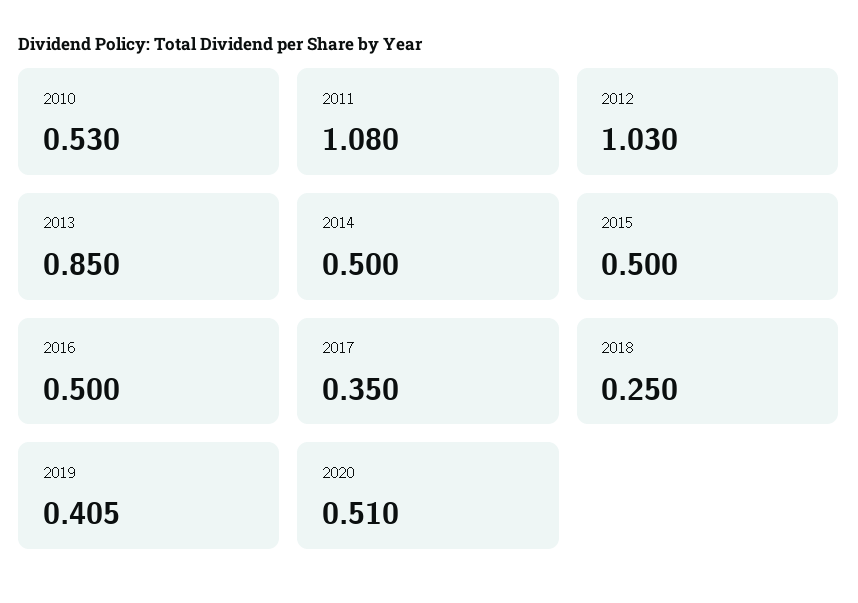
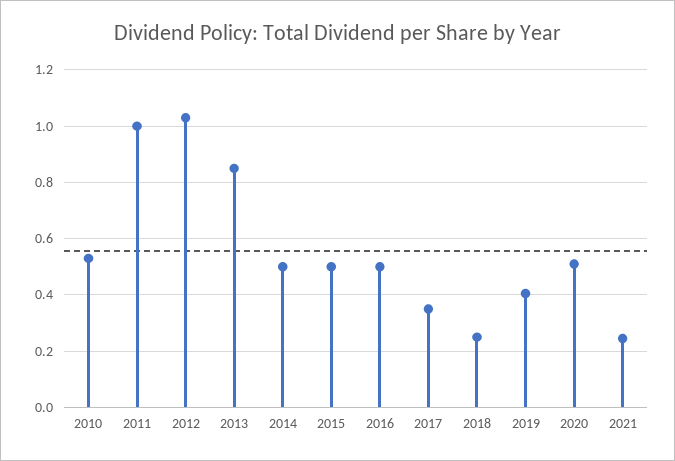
2011: 1.08 -> 1
2021: none -> 0.25

